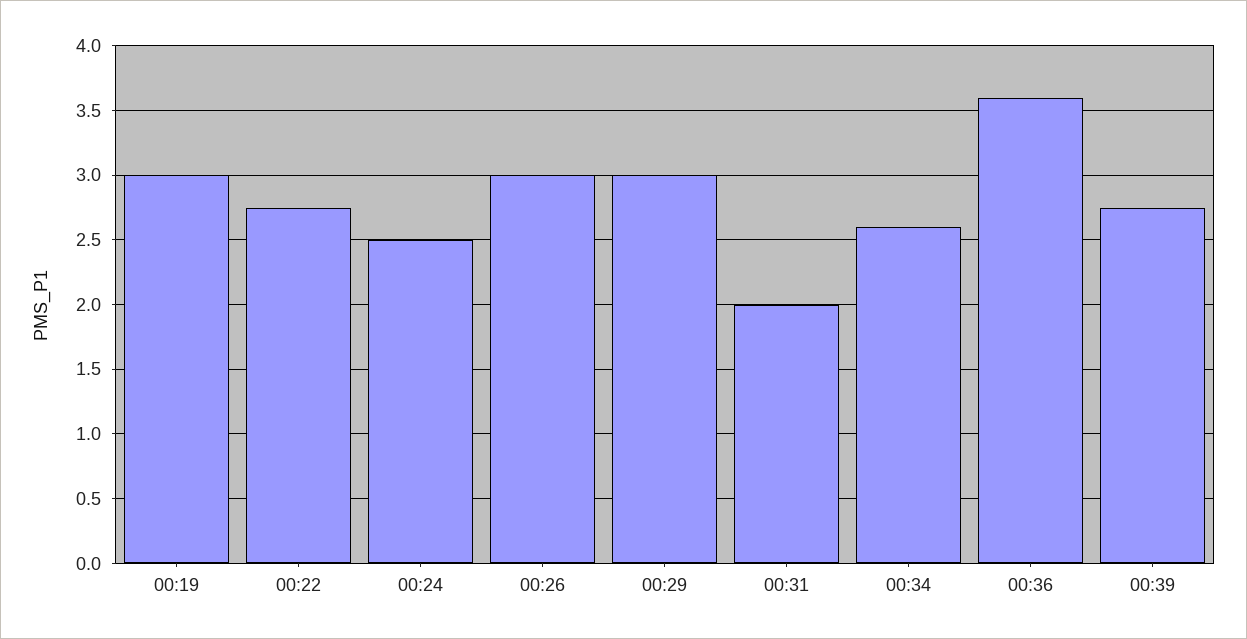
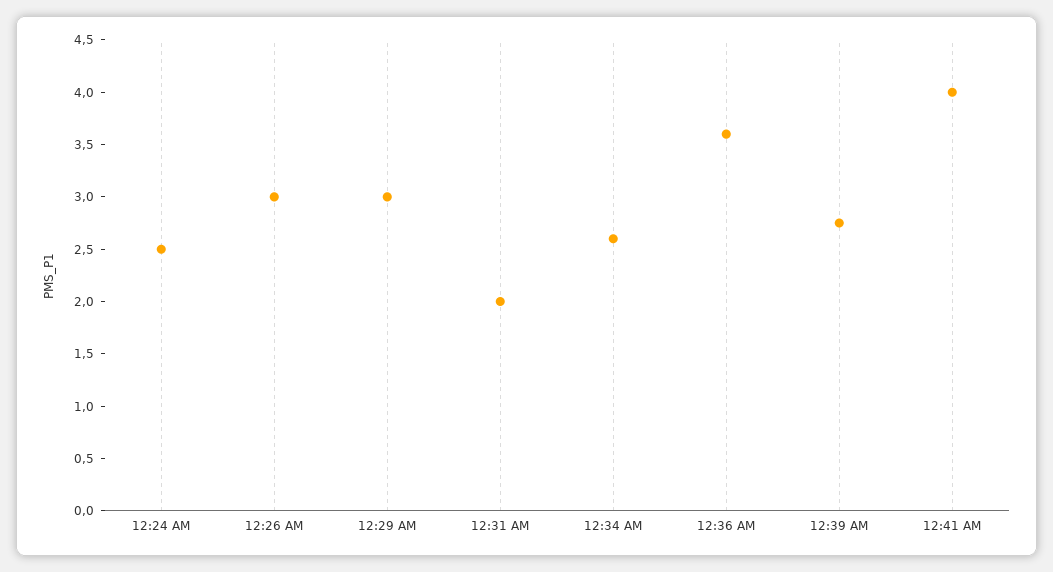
00:19: 3 -> none
00:22: 2.75 -> none
12:41 AM: none -> 4

